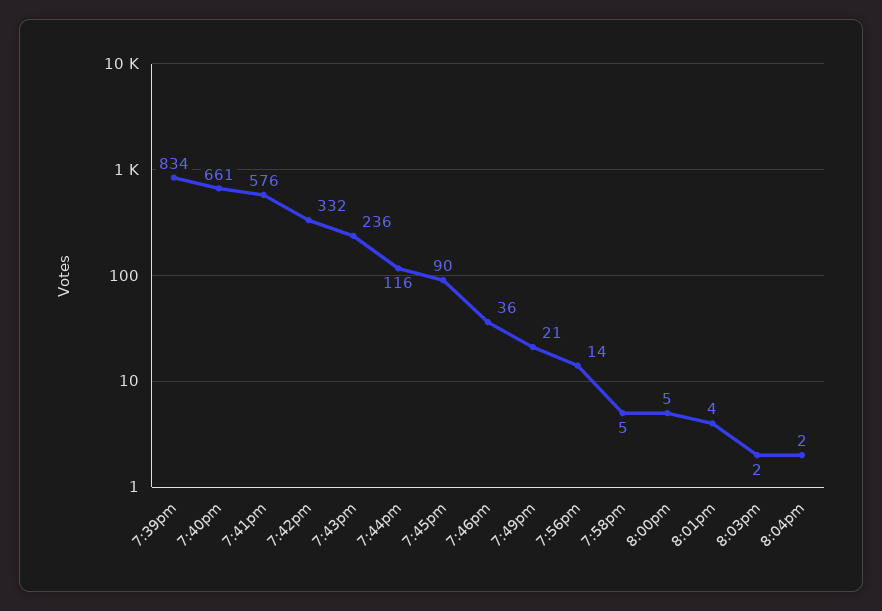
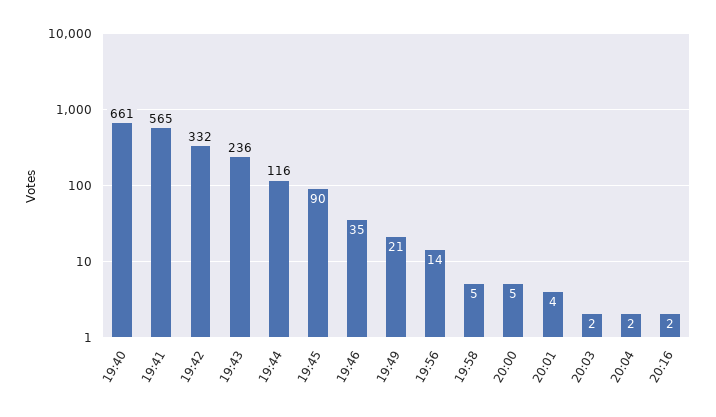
7:39pm: 834 -> none
7:41pm: 576 -> 565
7:46pm: 36 -> 35
20:16: none -> 2

